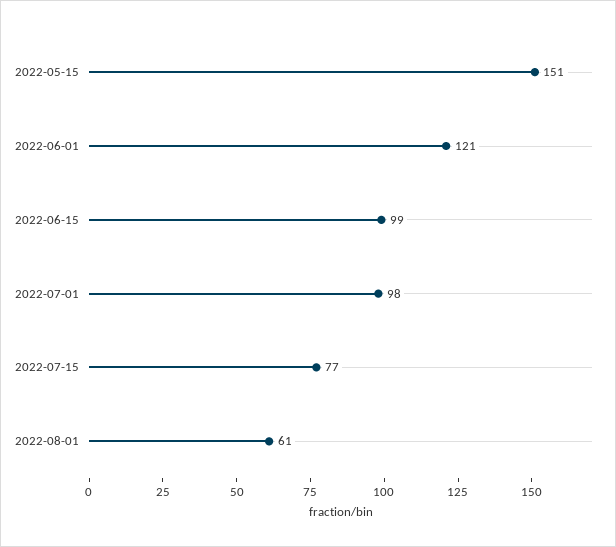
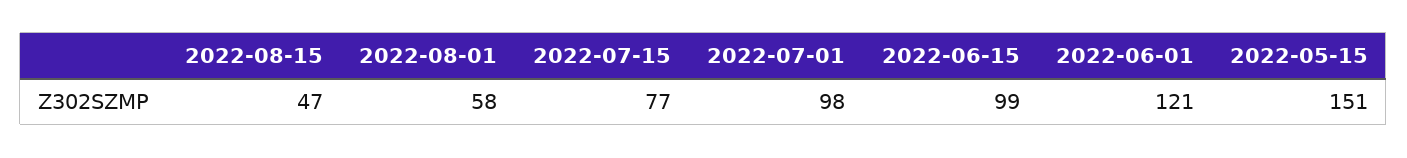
2022-08-01: 61 -> 58
2022-08-15: none -> 47

